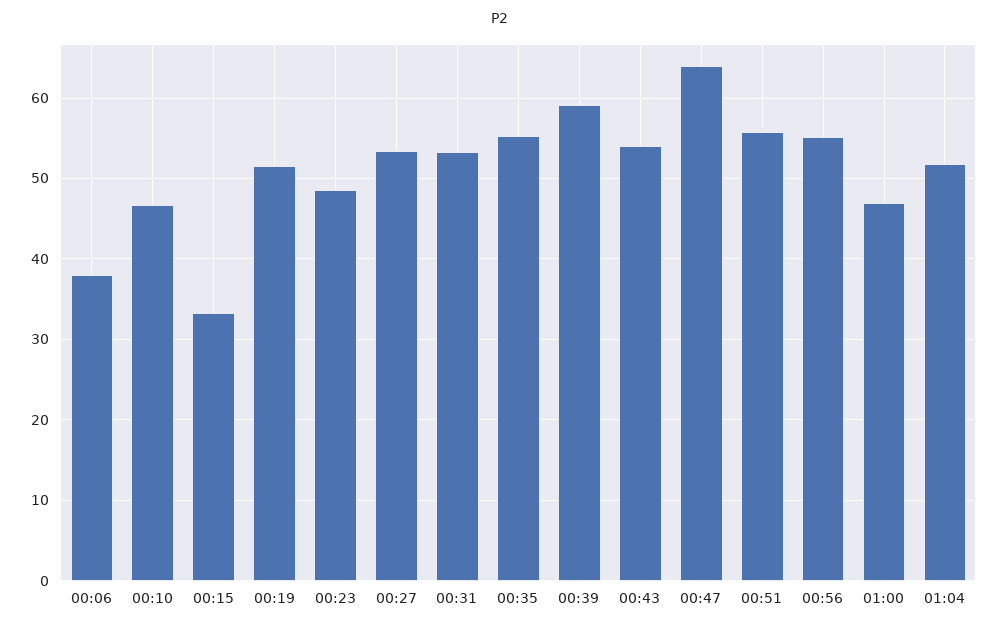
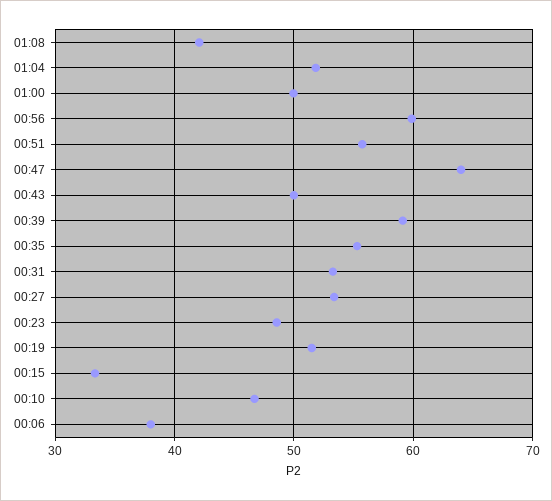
00:43: 54 -> 50
00:56: 55 -> 60
01:00: 47 -> 50
01:08: none -> 42

